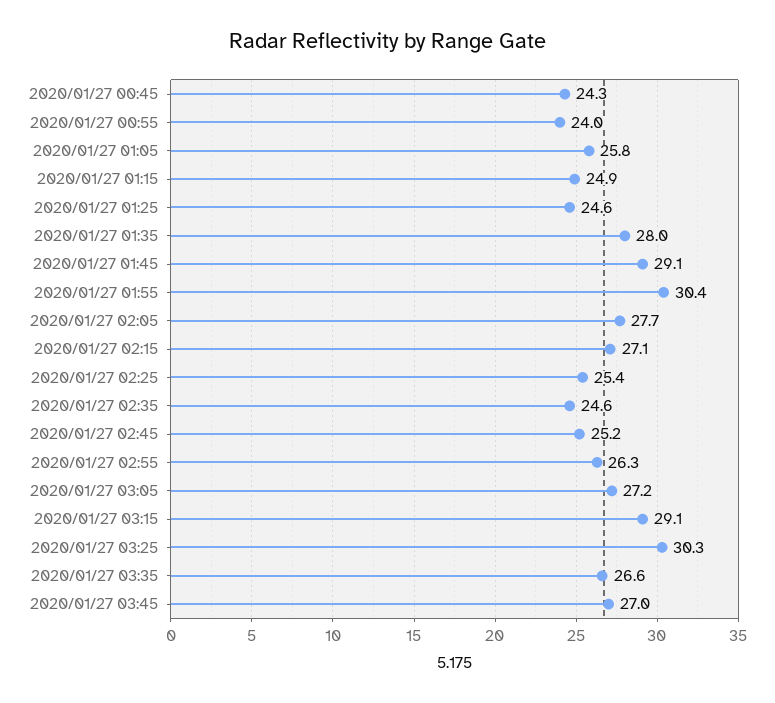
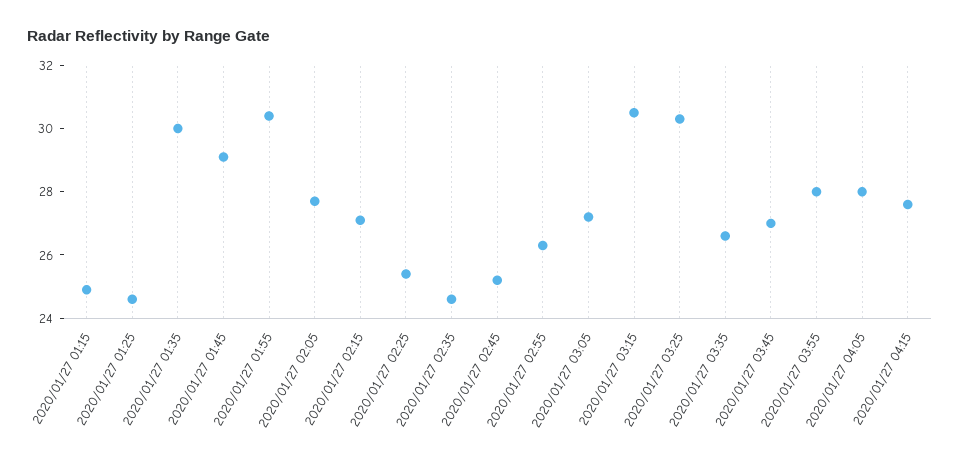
2020/01/27 00:45: 24.3 -> none
2020/01/27 00:55: 24 -> none
2020/01/27 01:05: 25.8 -> none
2020/01/27 01:35: 28 -> 30
2020/01/27 03:15: 29.1 -> 30.5
2020/01/27 03:55: none -> 28
2020/01/27 04:05: none -> 28
2020/01/27 04:15: none -> 27.5

